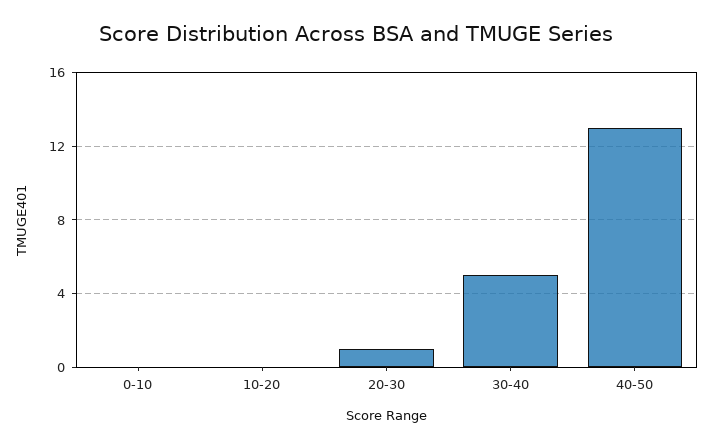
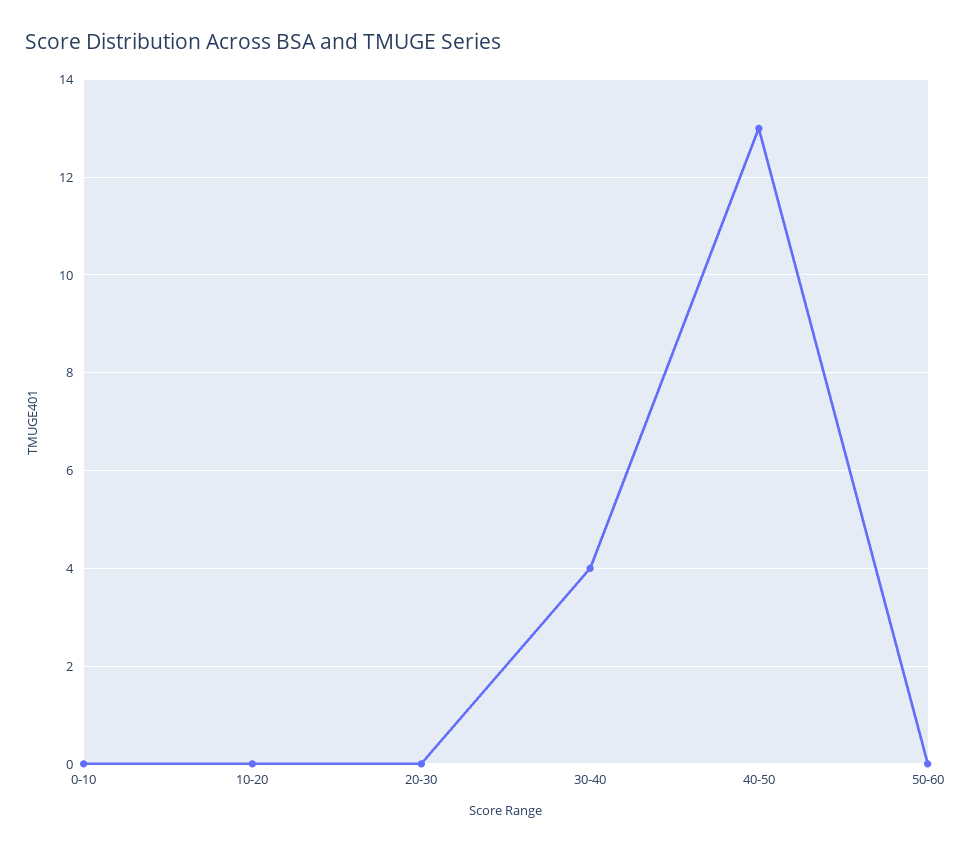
20-30: 1 -> 0
30-40: 5 -> 4
50-60: none -> 0

